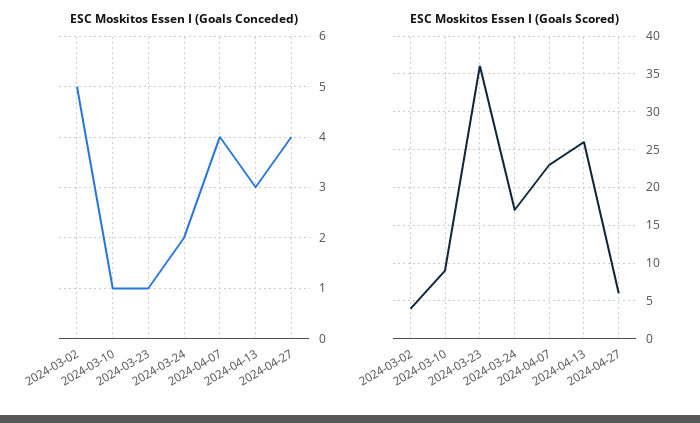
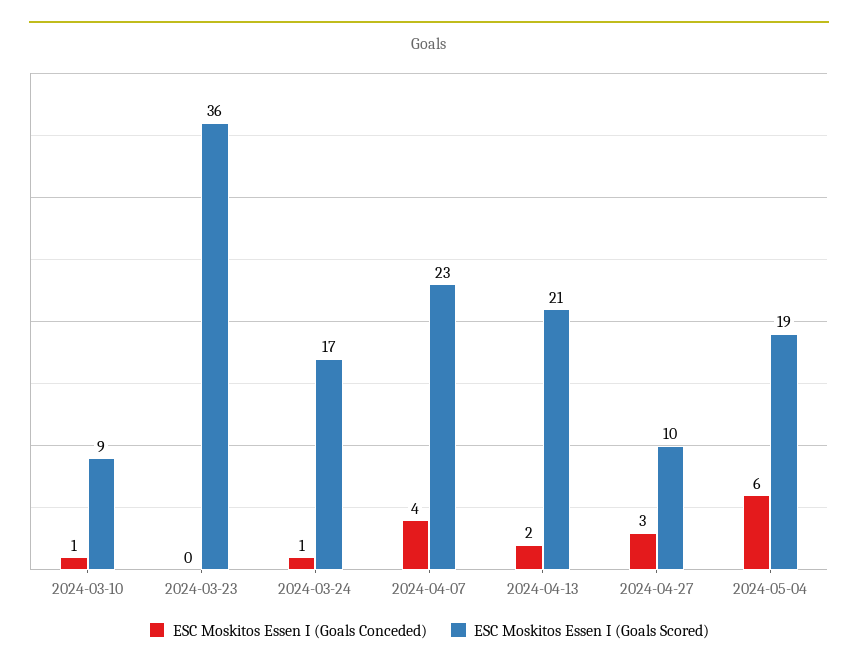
ESC Moskitos Essen I (Goals Conceded), 2024-03-02: 5 -> none
ESC Moskitos Essen I (Goals Conceded), 2024-03-23: 1 -> 0
ESC Moskitos Essen I (Goals Conceded), 2024-03-24: 2 -> 1
ESC Moskitos Essen I (Goals Conceded), 2024-04-13: 3 -> 2
ESC Moskitos Essen I (Goals Conceded), 2024-04-27: 4 -> 3
ESC Moskitos Essen I (Goals Scored), 2024-03-02: 4 -> none
ESC Moskitos Essen I (Goals Scored), 2024-04-13: 26 -> 21
ESC Moskitos Essen I (Goals Scored), 2024-04-27: 6 -> 10
ESC Moskitos Essen I (Goals Conceded), 2024-05-04: none -> 6
ESC Moskitos Essen I (Goals Scored), 2024-05-04: none -> 19

